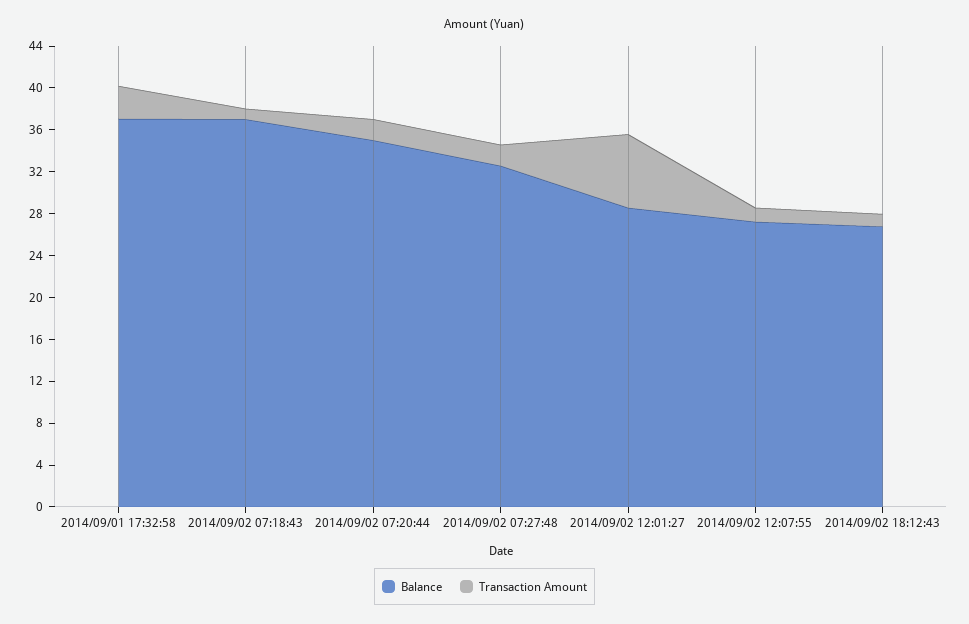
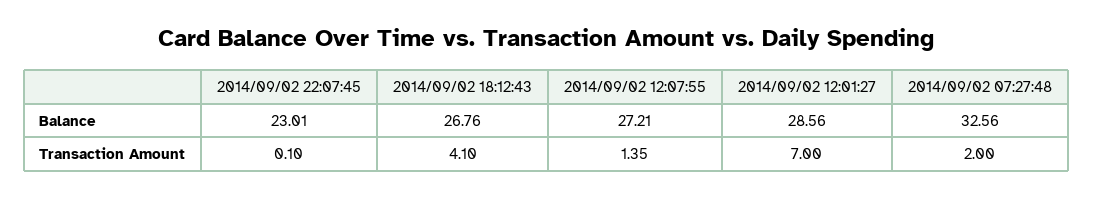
Balance, 2014/09/01 17:32:58: 37 -> none
Transaction Amount, 2014/09/01 17:32:58: 3 -> none
Balance, 2014/09/02 07:18:43: 37 -> none
Transaction Amount, 2014/09/02 07:18:43: 1 -> none
Balance, 2014/09/02 07:20:44: 35 -> none
Transaction Amount, 2014/09/02 07:20:44: 2 -> none
Transaction Amount, 2014/09/02 18:12:43: 1 -> 4.1
Balance, 2014/09/02 22:07:45: none -> 23.01
Transaction Amount, 2014/09/02 22:07:45: none -> 0.1

